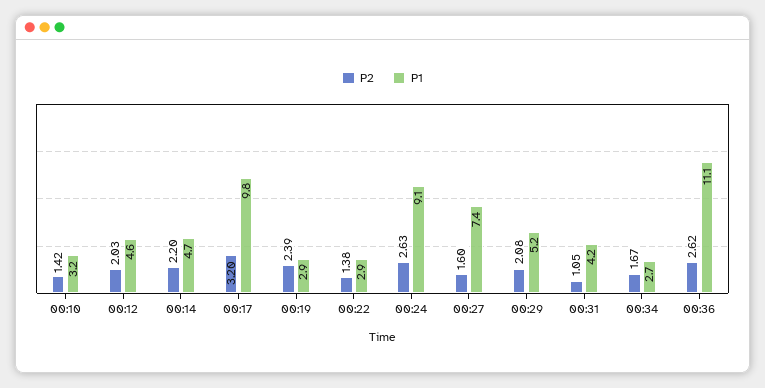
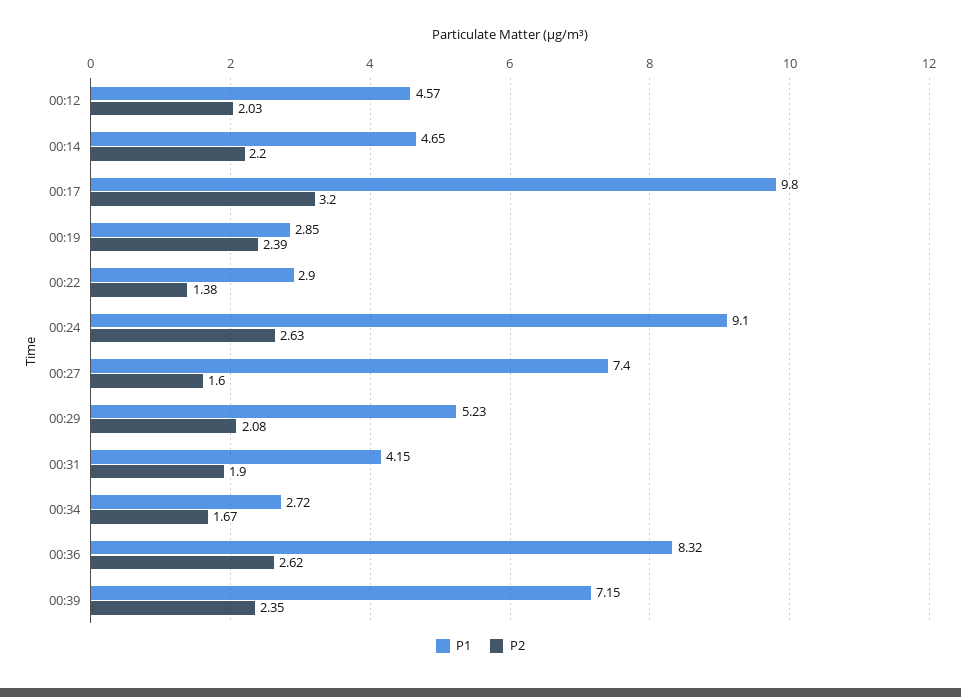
P2, 00:10: 1.42 -> none
P1, 00:10: 3.2 -> none
P2, 00:31: 1.05 -> 1.9
P1, 00:36: 11.1 -> 8.32
P1, 00:39: none -> 7.15
P2, 00:39: none -> 2.35

